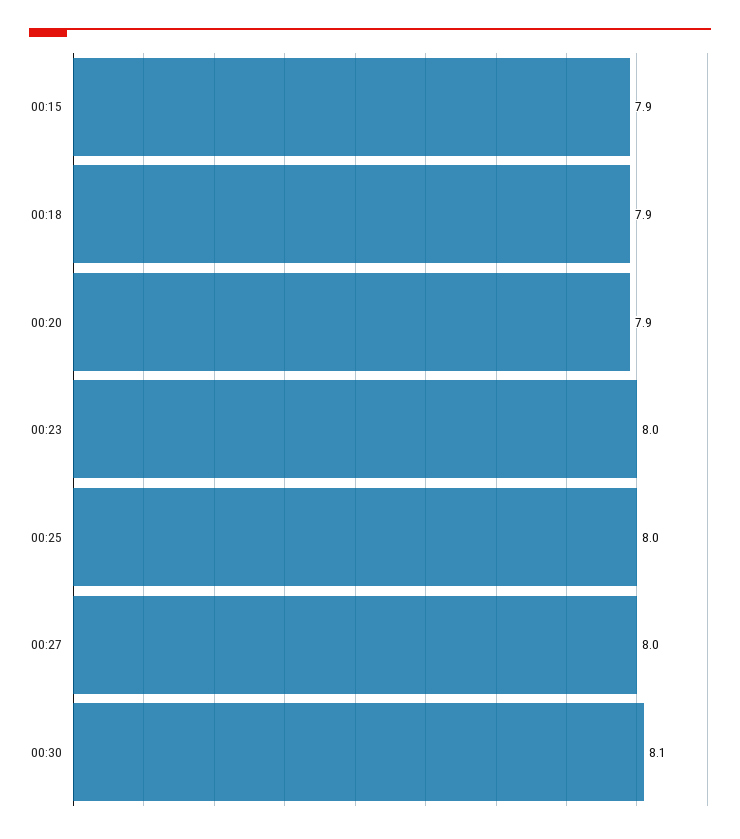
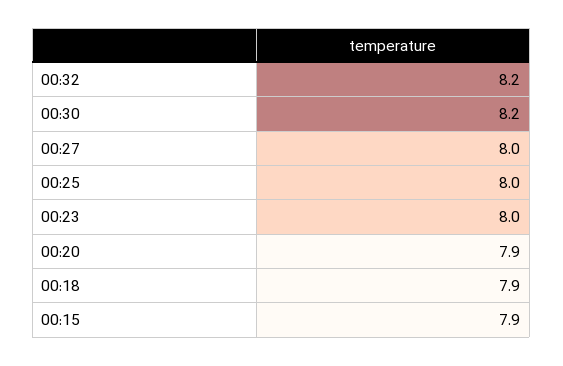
00:30: 8.1 -> 8.2
00:32: none -> 8.2

